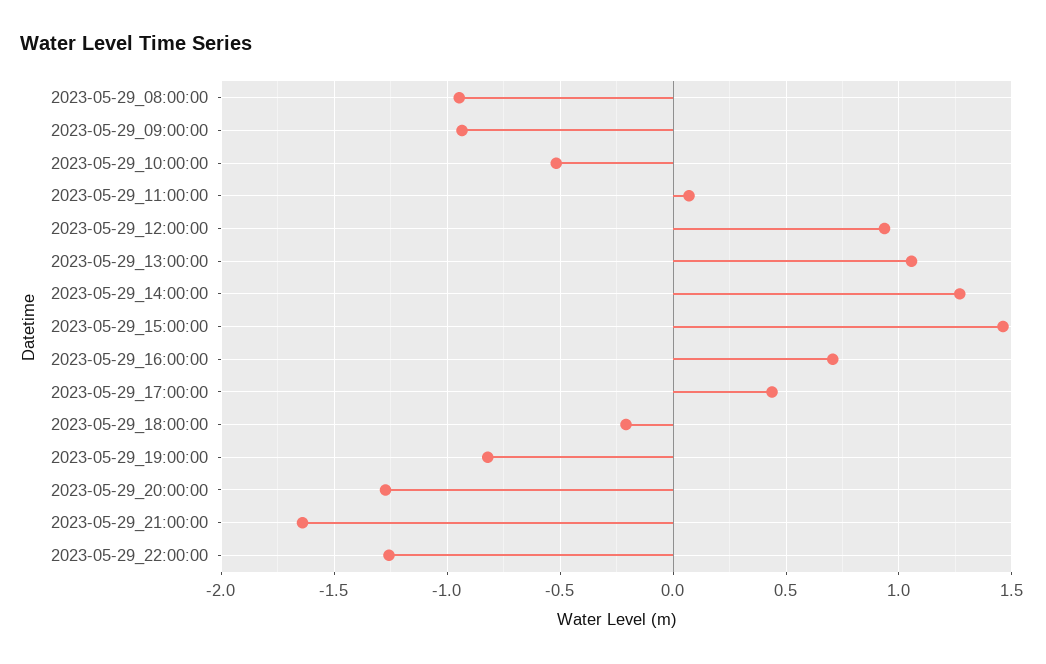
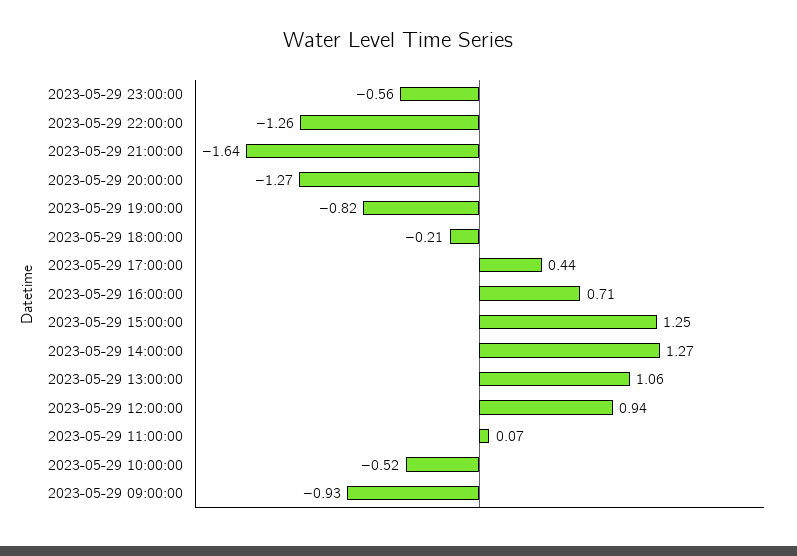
2023-05-29_08:00:00: -0.95 -> none
2023-05-29_15:00:00: 1.45 -> 1.25
2023-05-29 23:00:00: none -> -0.56

